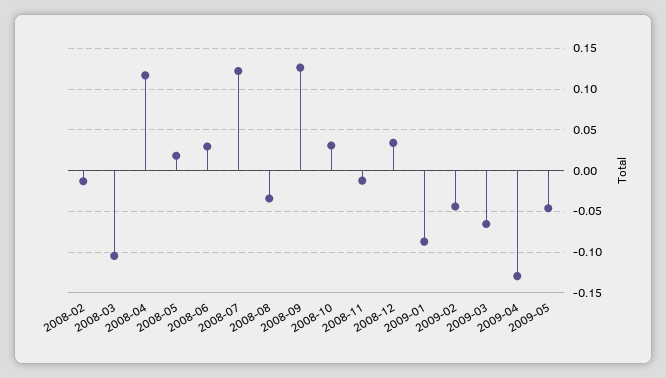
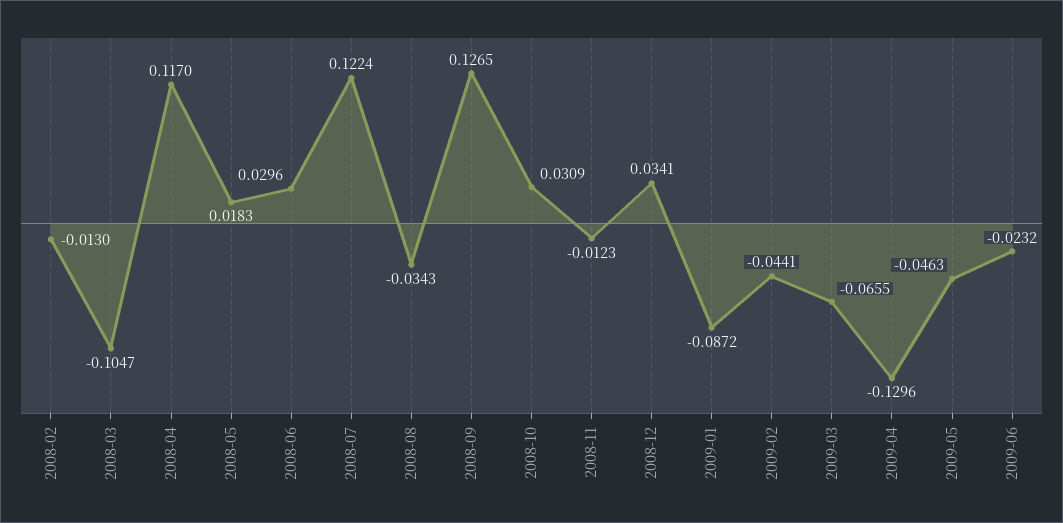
2009-06: none -> -0.0232

